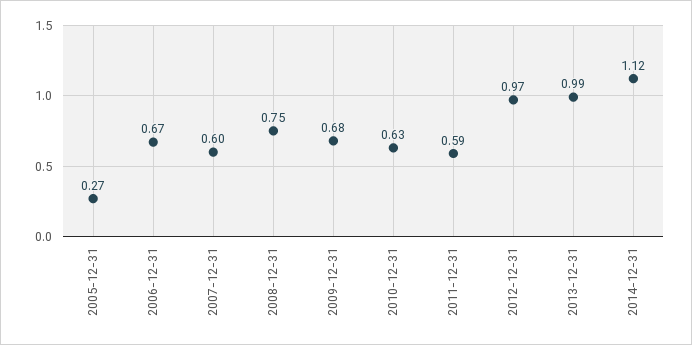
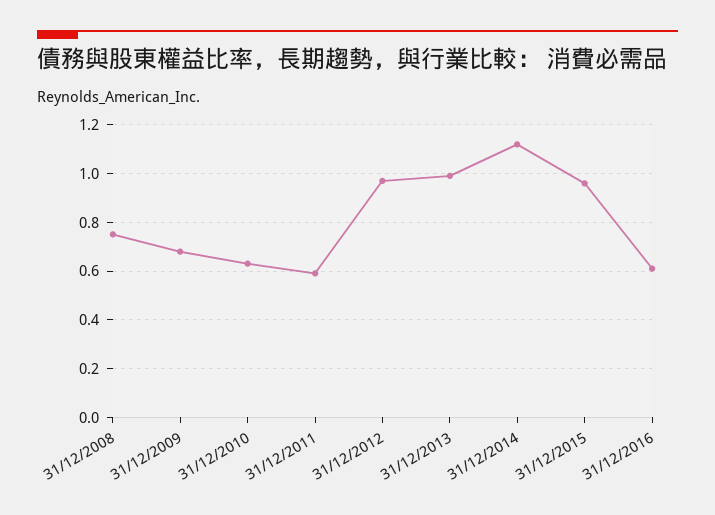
2005-12-31: 0.27 -> none
2006-12-31: 0.67 -> none
2007-12-31: 0.6 -> none
31/12/2015: none -> 0.95
31/12/2016: none -> 0.6

